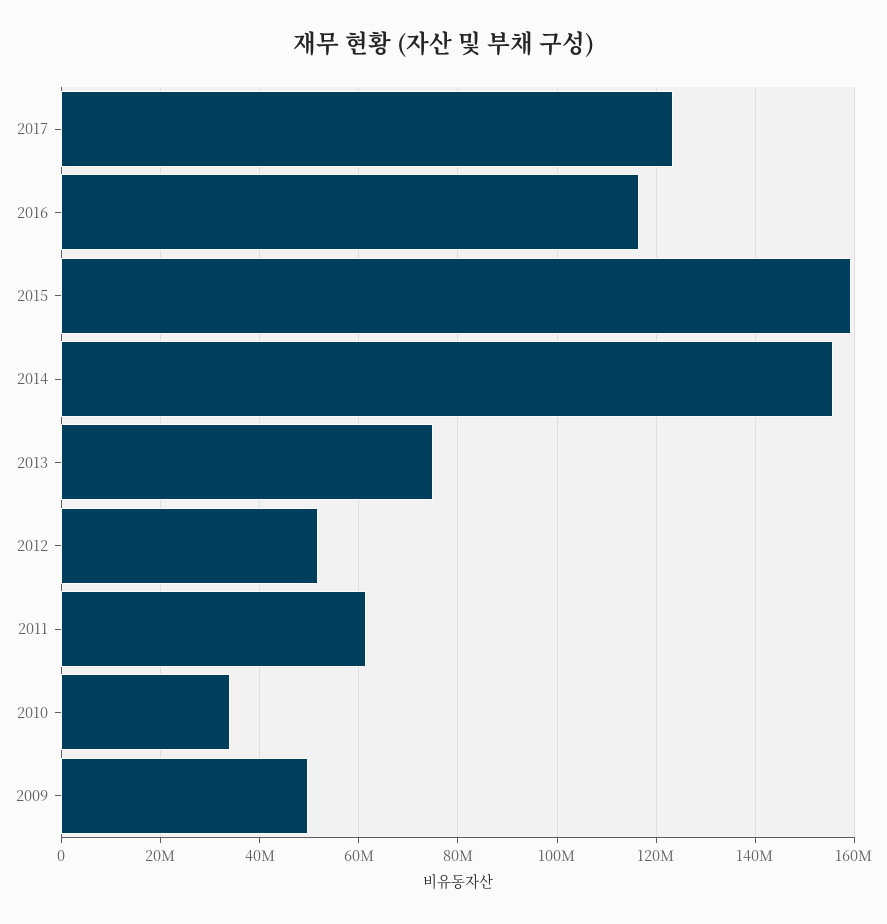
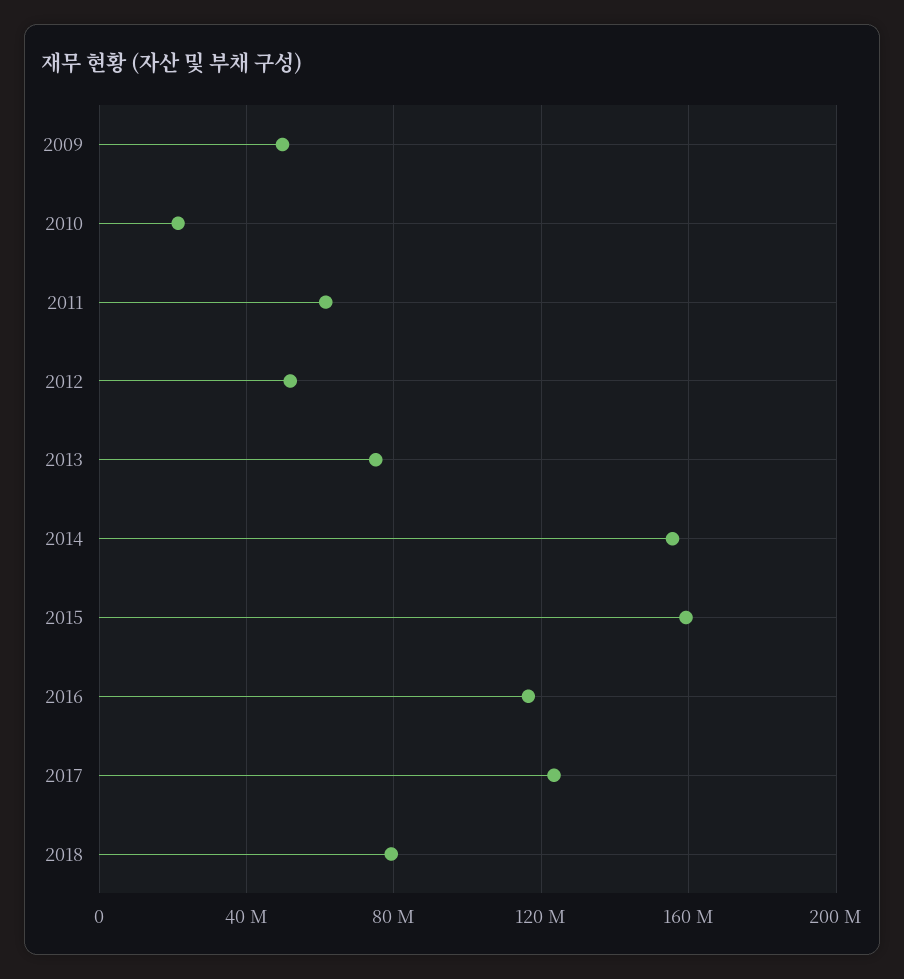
2010: 34000000 -> 20000000
2018: none -> 80000000

